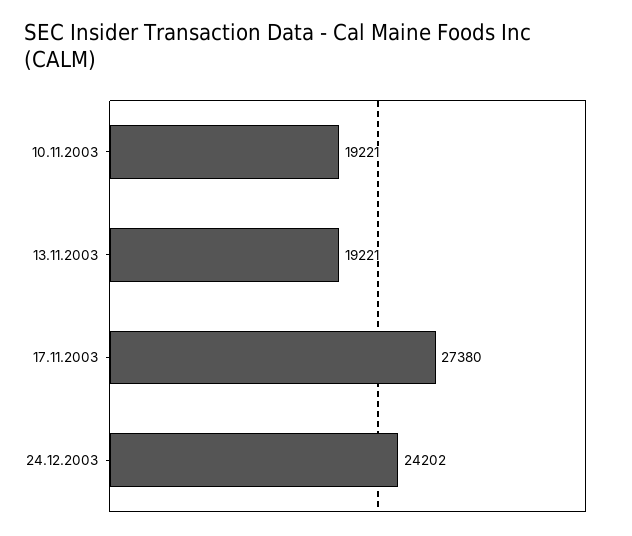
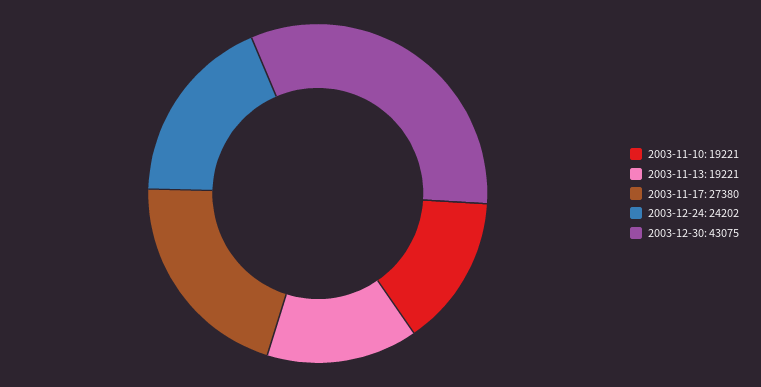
2003-12-30: none -> 43075

